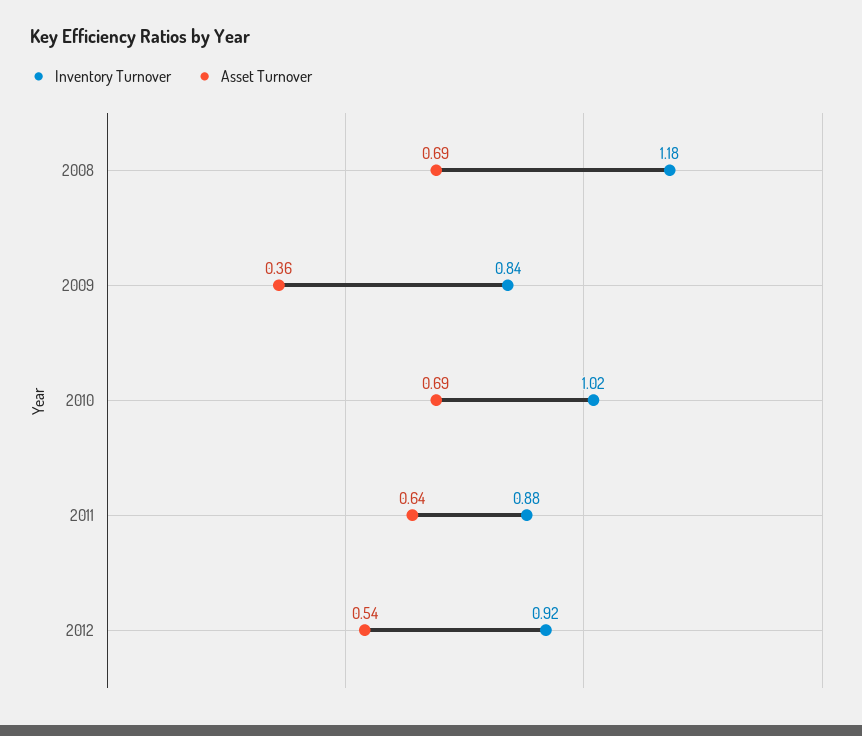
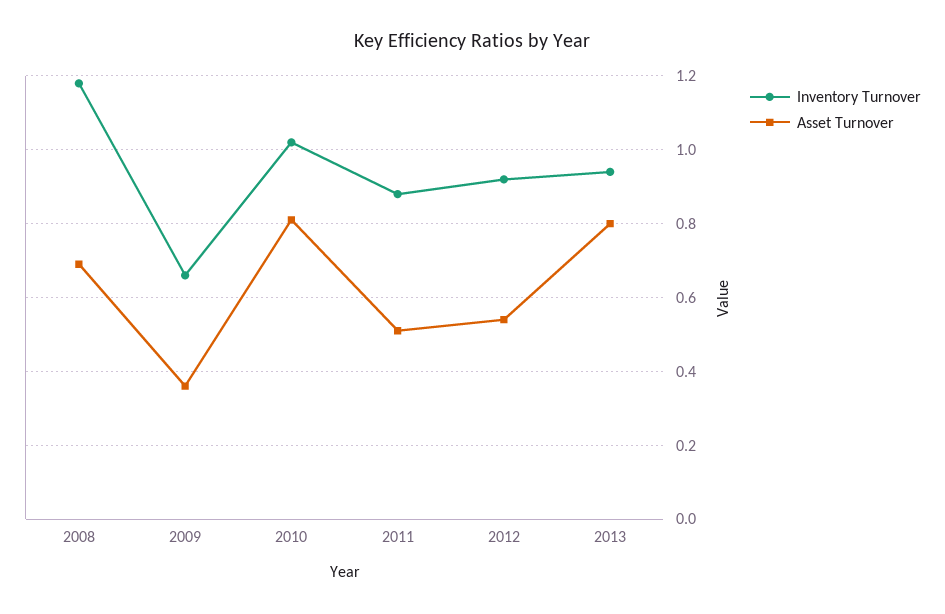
Inventory Turnover, 2009: 0.84 -> 0.65
Asset Turnover, 2010: 0.69 -> 0.8
Asset Turnover, 2011: 0.64 -> 0.5
Inventory Turnover, 2013: none -> 0.95
Asset Turnover, 2013: none -> 0.8

